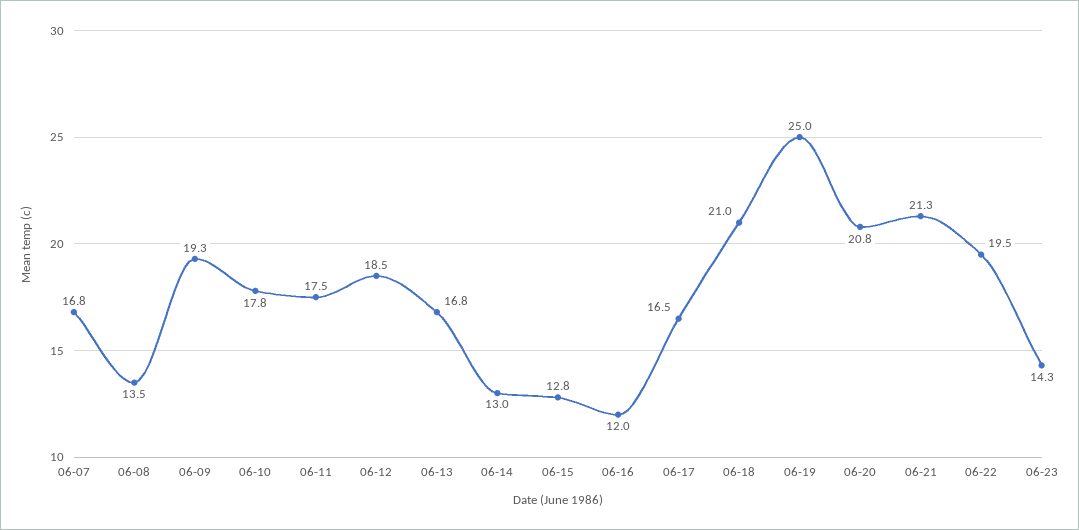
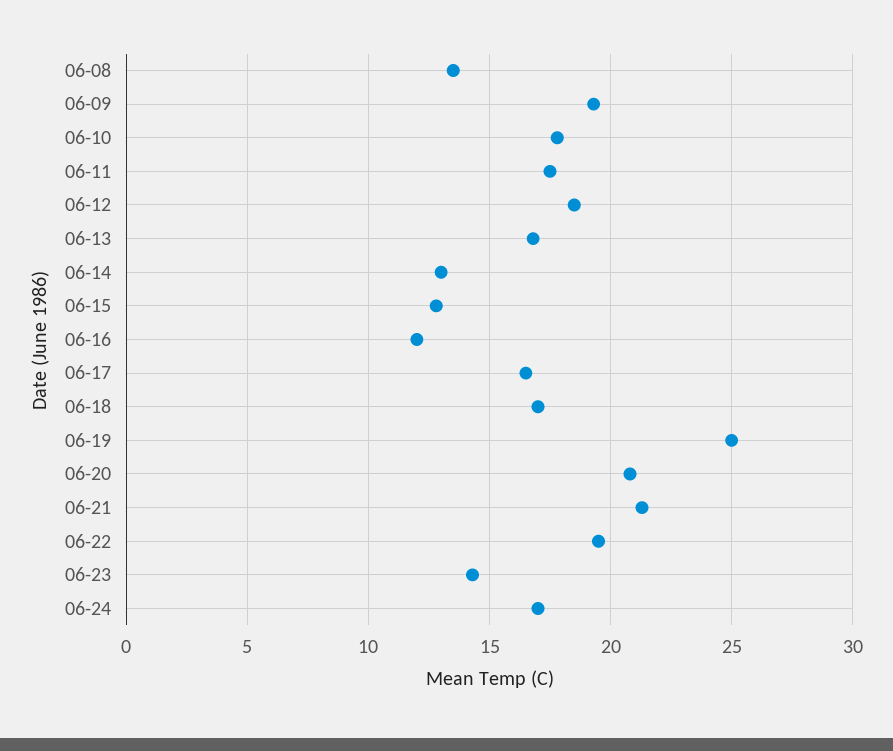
06-07: 16.8 -> none
06-18: 21 -> 17
06-24: none -> 17

